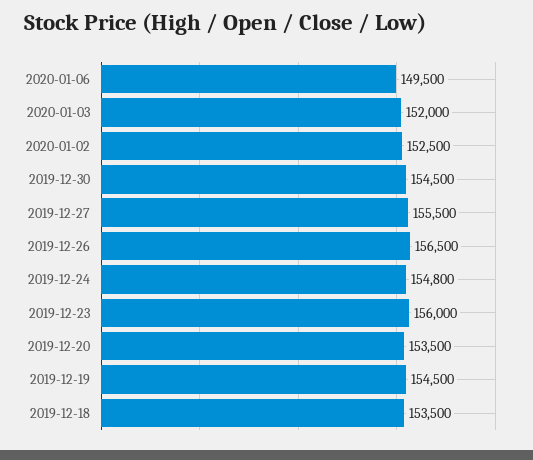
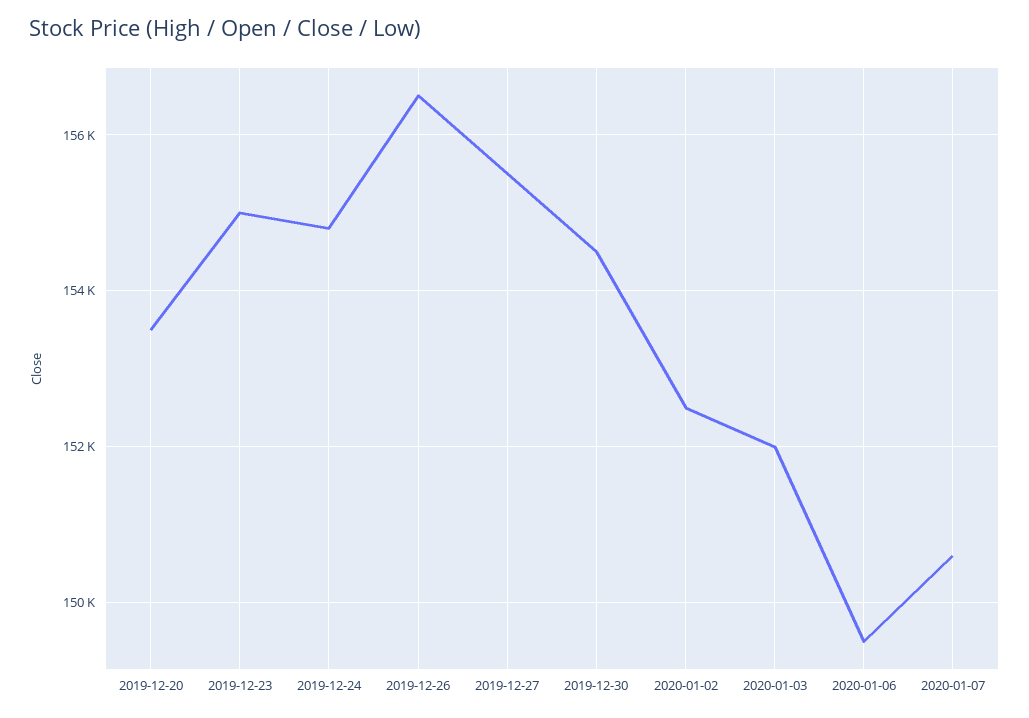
2019-12-23: 156000 -> 155000
2019-12-19: 154500 -> none
2019-12-18: 153500 -> none
2020-01-07: none -> 150600

